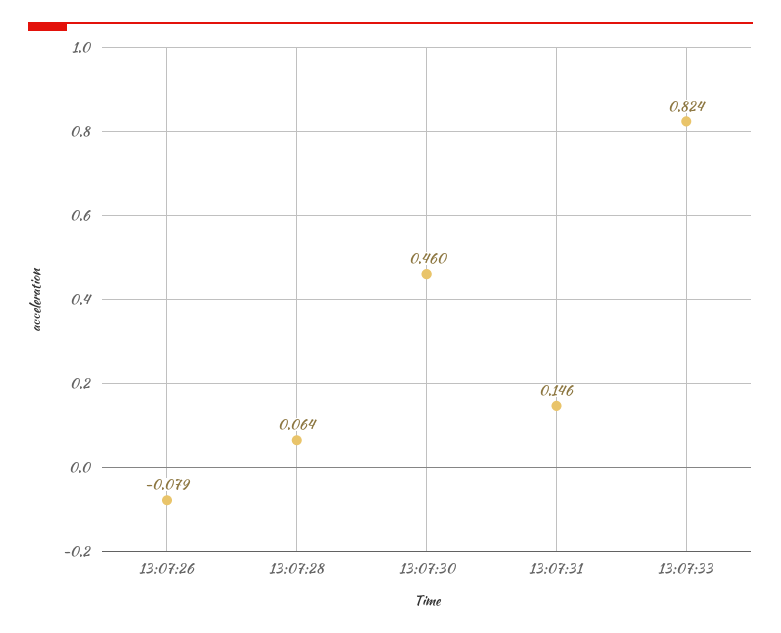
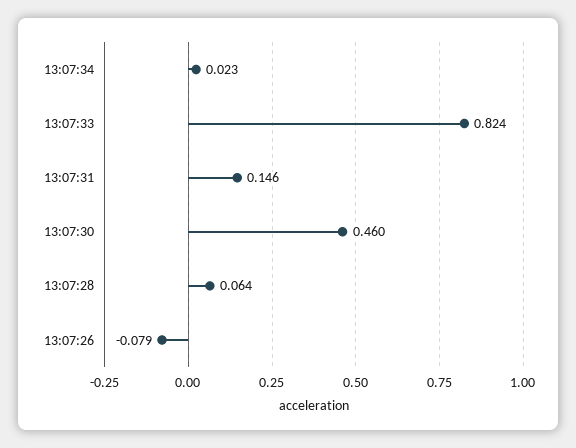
13:07:34: none -> 0.023

